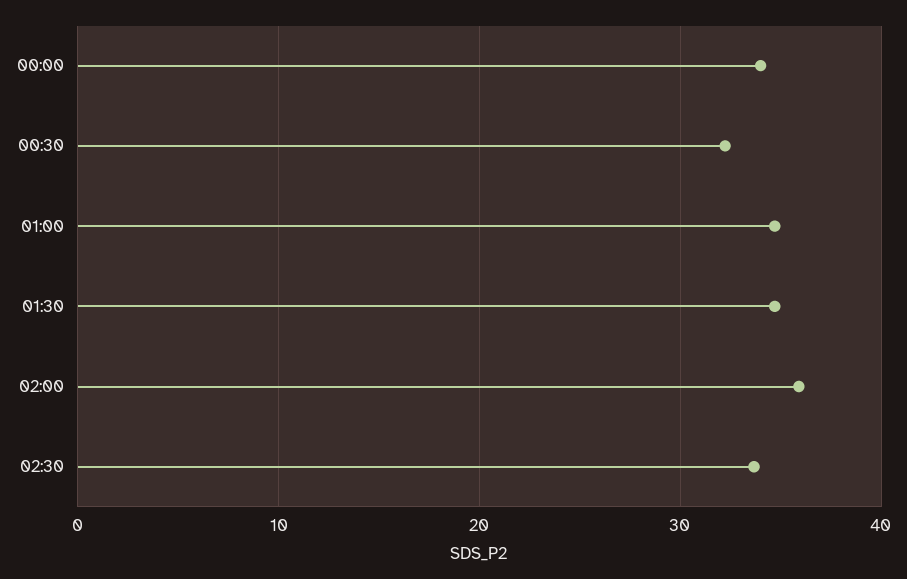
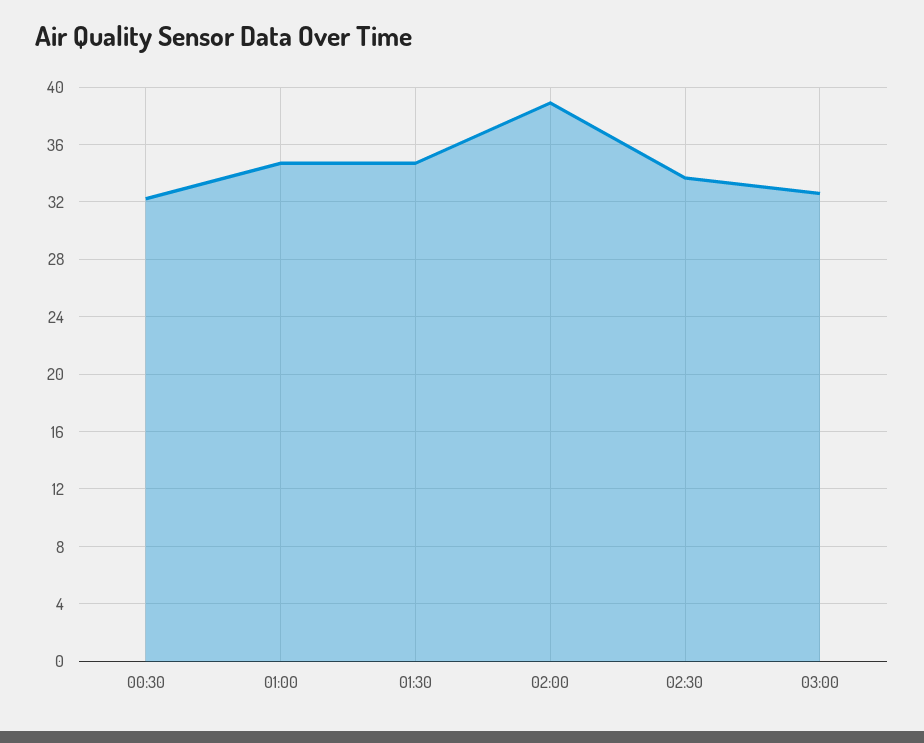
00:00: 34 -> none
02:00: 36 -> 39
03:00: none -> 32.5

